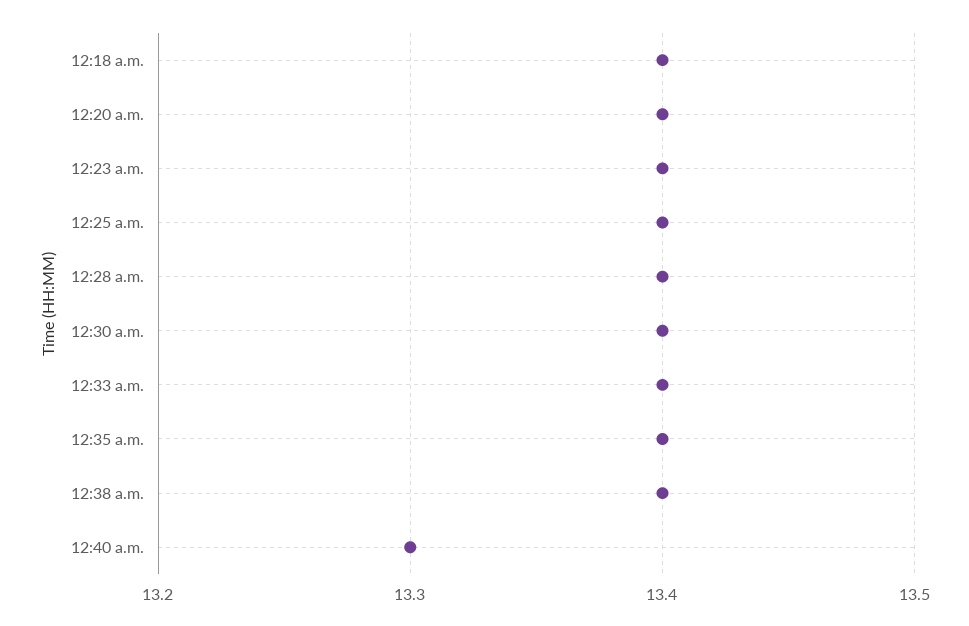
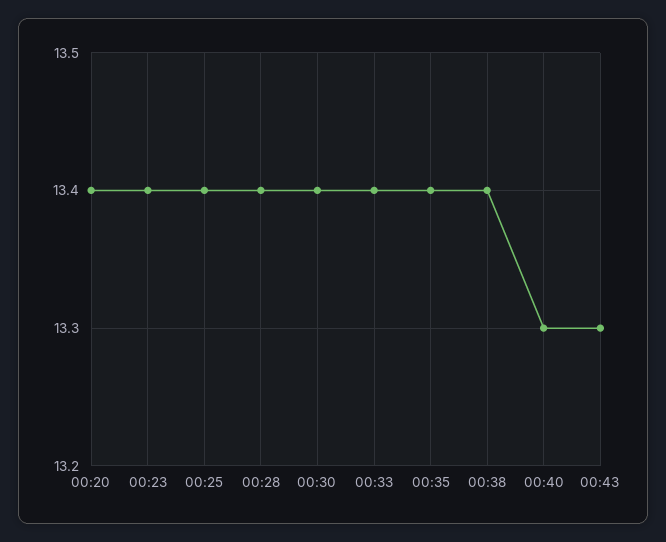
12:18 a.m.: 13.4 -> none
00:43: none -> 13.3

